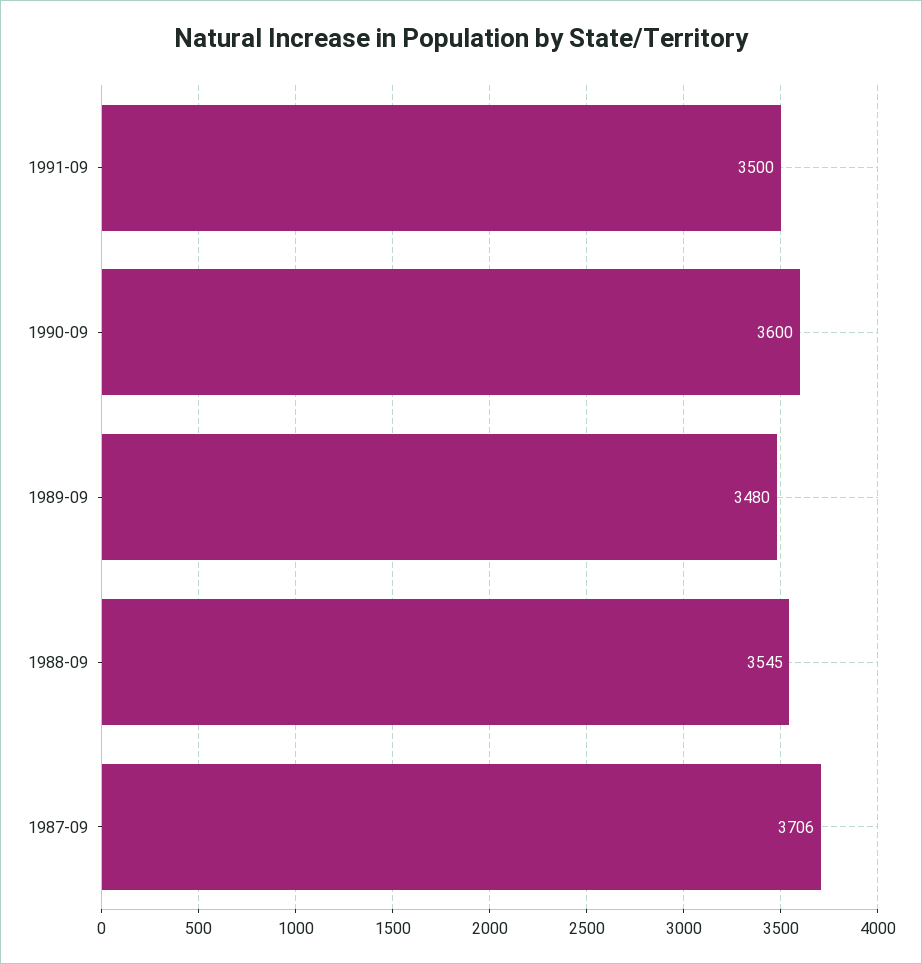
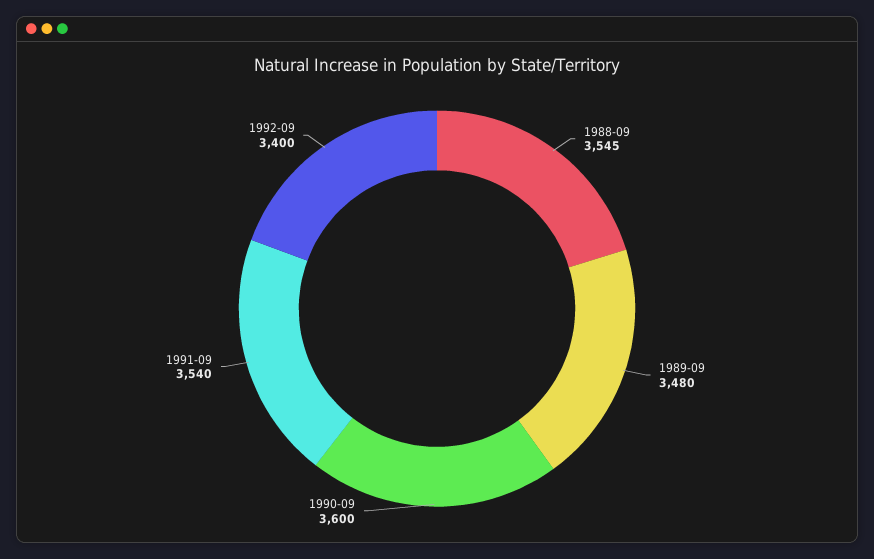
1991-09: 3500 -> 3540
1987-09: 3706 -> none
1992-09: none -> 3400

